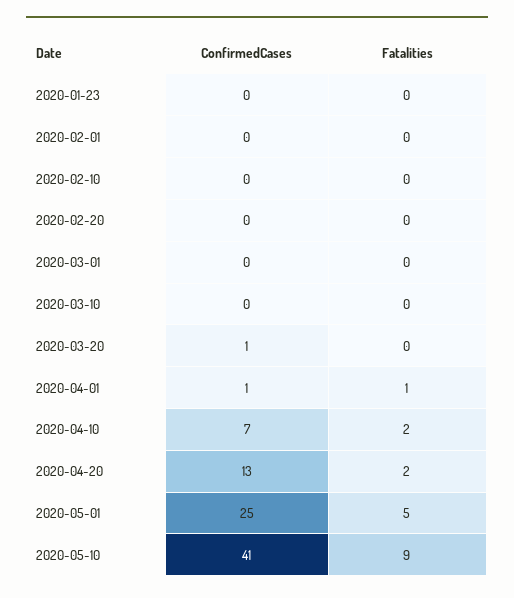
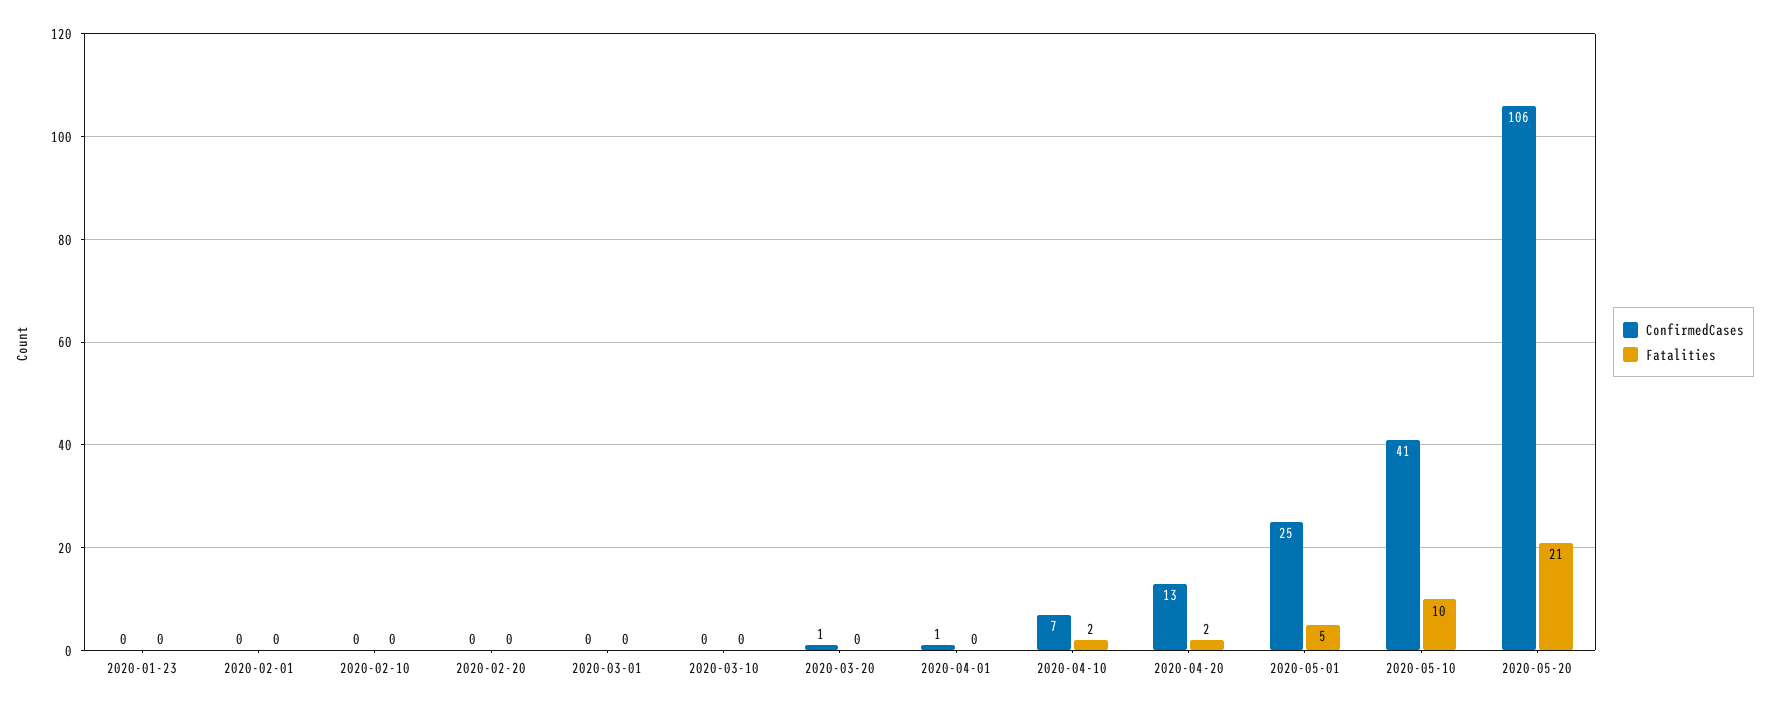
Fatalities, 2020-04-01: 1 -> 0
Fatalities, 2020-05-10: 9 -> 10
ConfirmedCases, 2020-05-20: none -> 106
Fatalities, 2020-05-20: none -> 21

